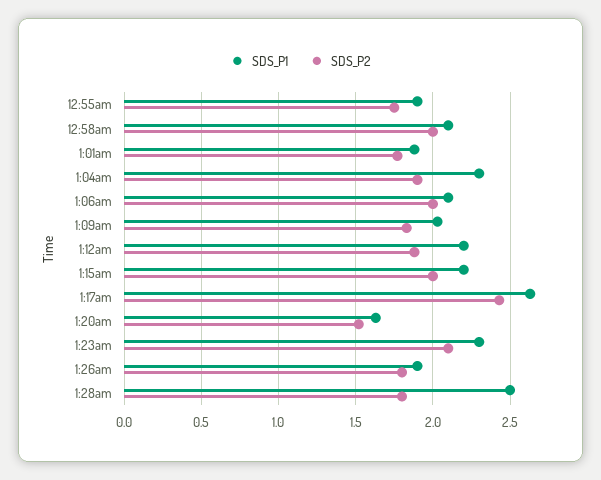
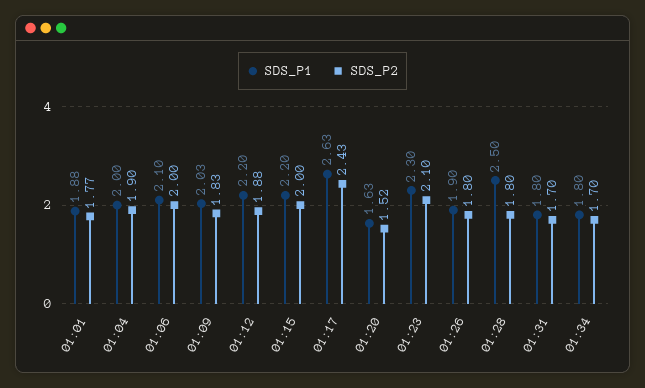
SDS_P1, 12:55am: 1.9 -> none
SDS_P2, 12:55am: 1.75 -> none
SDS_P1, 12:58am: 2.1 -> none
SDS_P2, 12:58am: 2 -> none
SDS_P1, 1:04am: 2.3 -> 2
SDS_P1, 01:31: none -> 1.8
SDS_P2, 01:31: none -> 1.7
SDS_P1, 01:34: none -> 1.8
SDS_P2, 01:34: none -> 1.7

